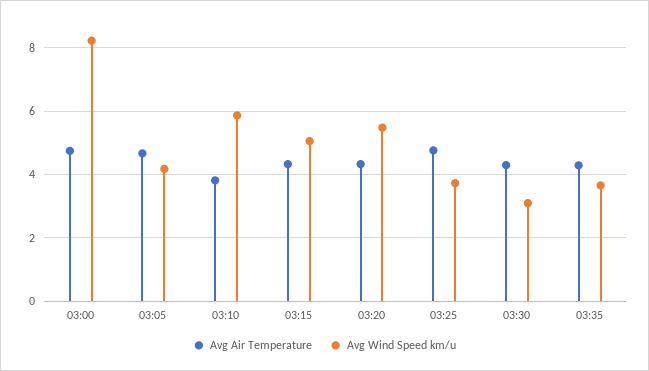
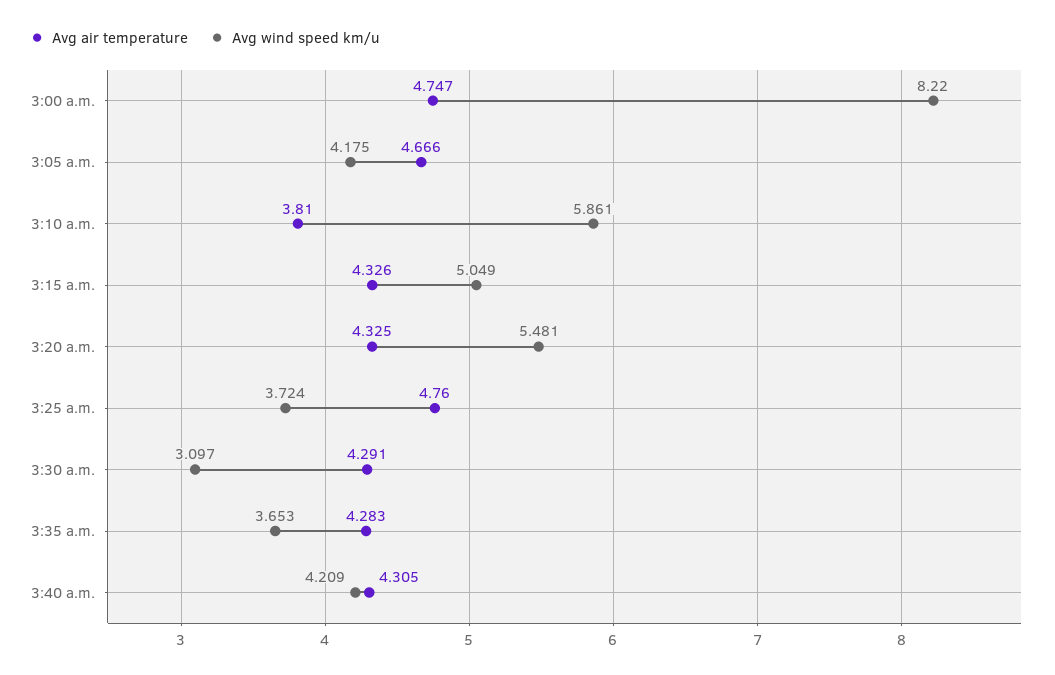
Avg Air Temperature, 3:40 a.m.: none -> 4.305
Avg Wind Speed km/u, 3:40 a.m.: none -> 4.209

